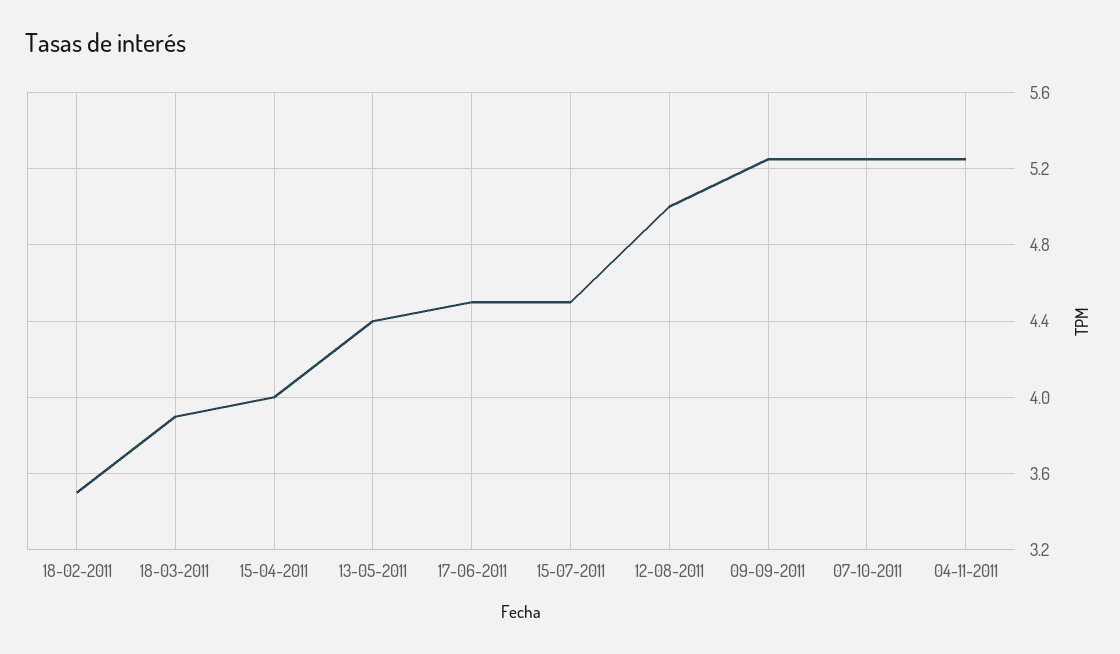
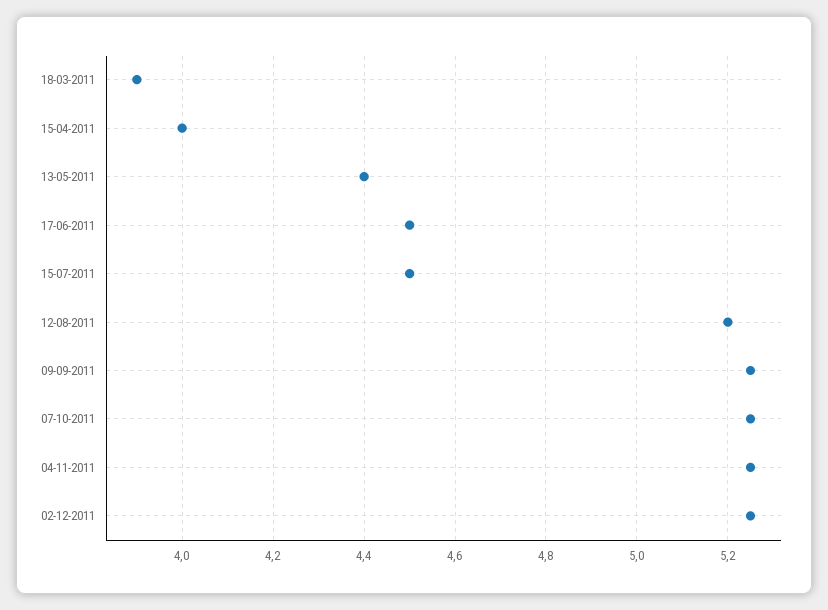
18-02-2011: 3.5 -> none
12-08-2011: 5 -> 5.2
02-12-2011: none -> 5.25

